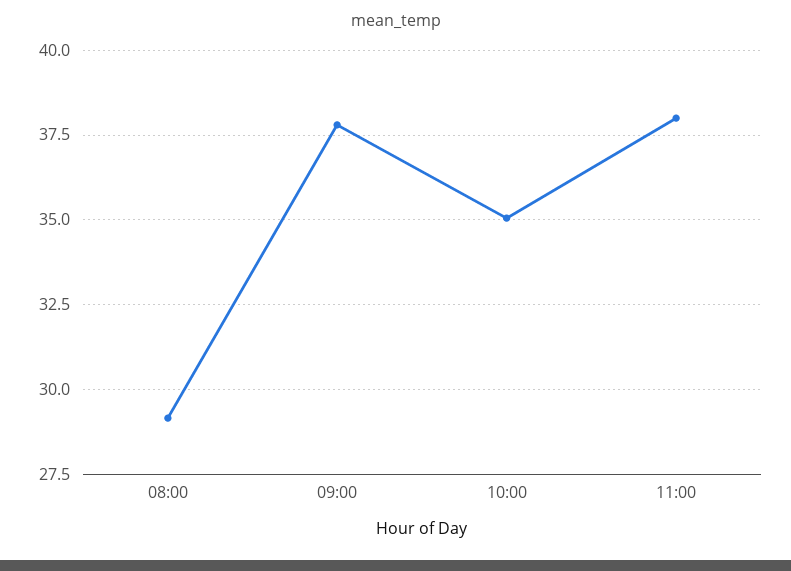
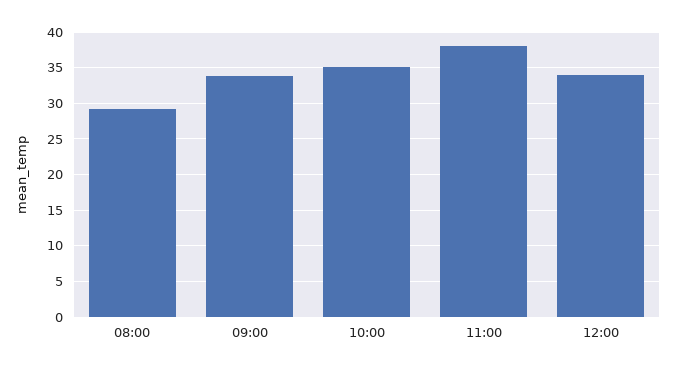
09:00: 37.75 -> 34
12:00: none -> 34

